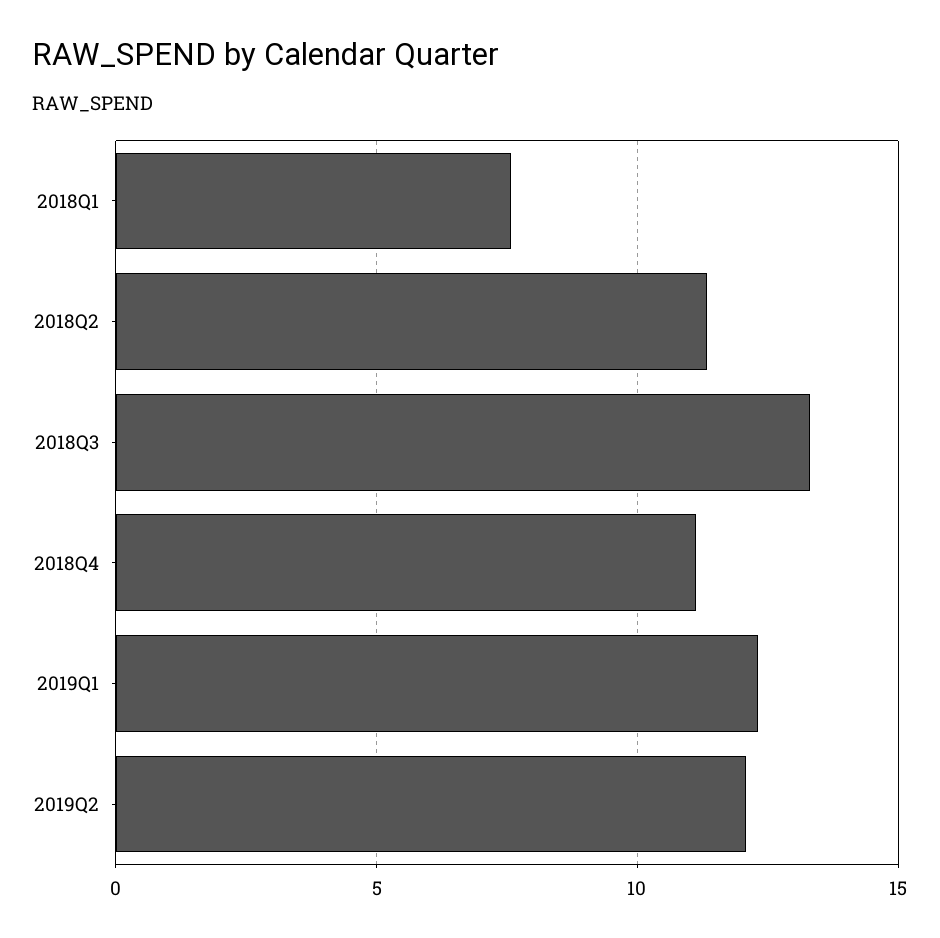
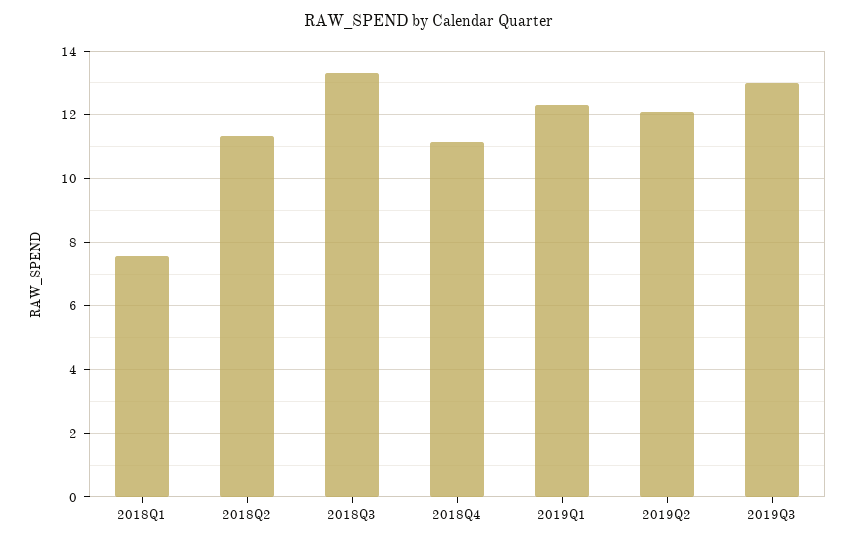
2019Q3: none -> 13

